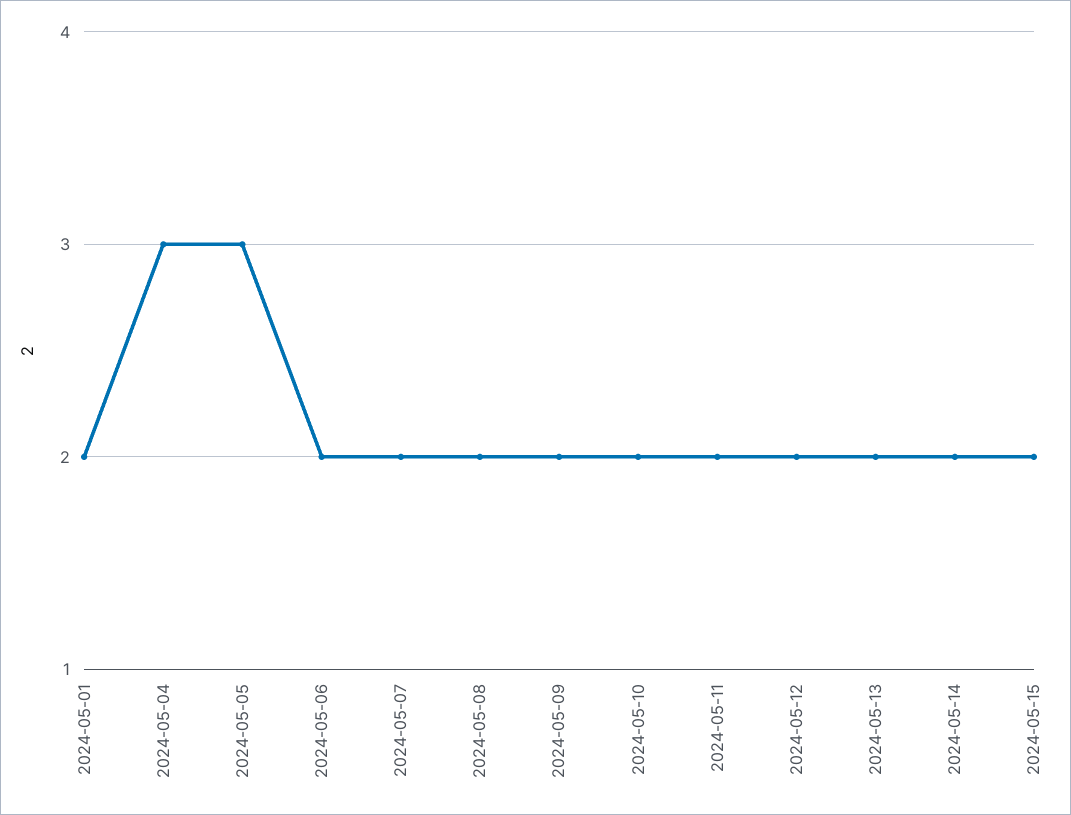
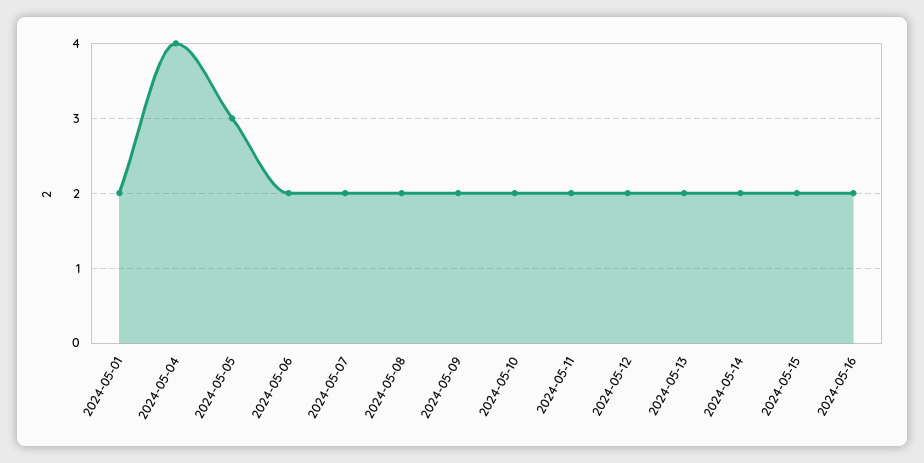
2024-05-04: 3 -> 4
2024-05-16: none -> 2

